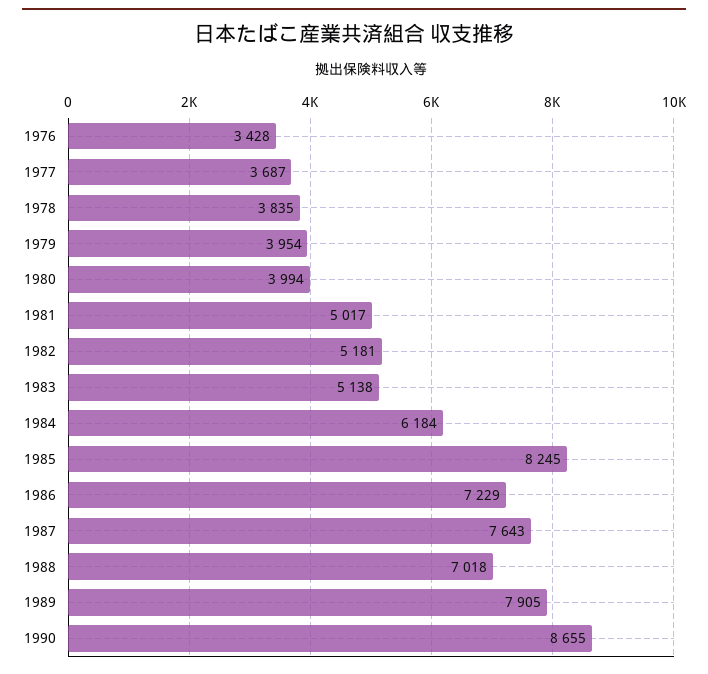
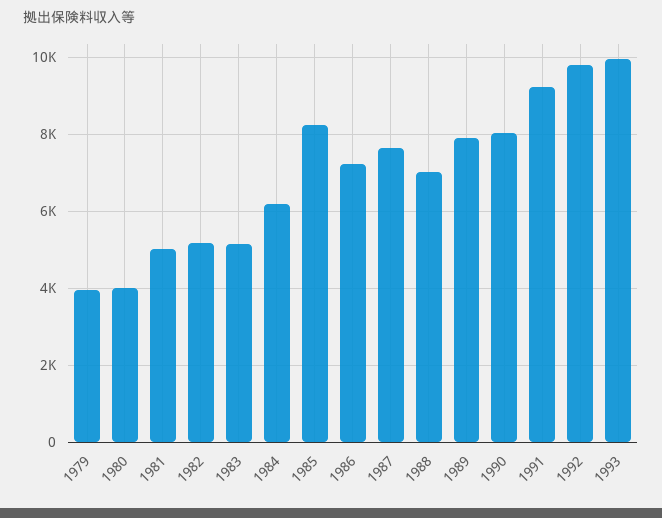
1976: 3428 -> none
1977: 3687 -> none
1978: 3835 -> none
1990: 8655 -> 8000
1991: none -> 9200
1992: none -> 9800
1993: none -> 10000

